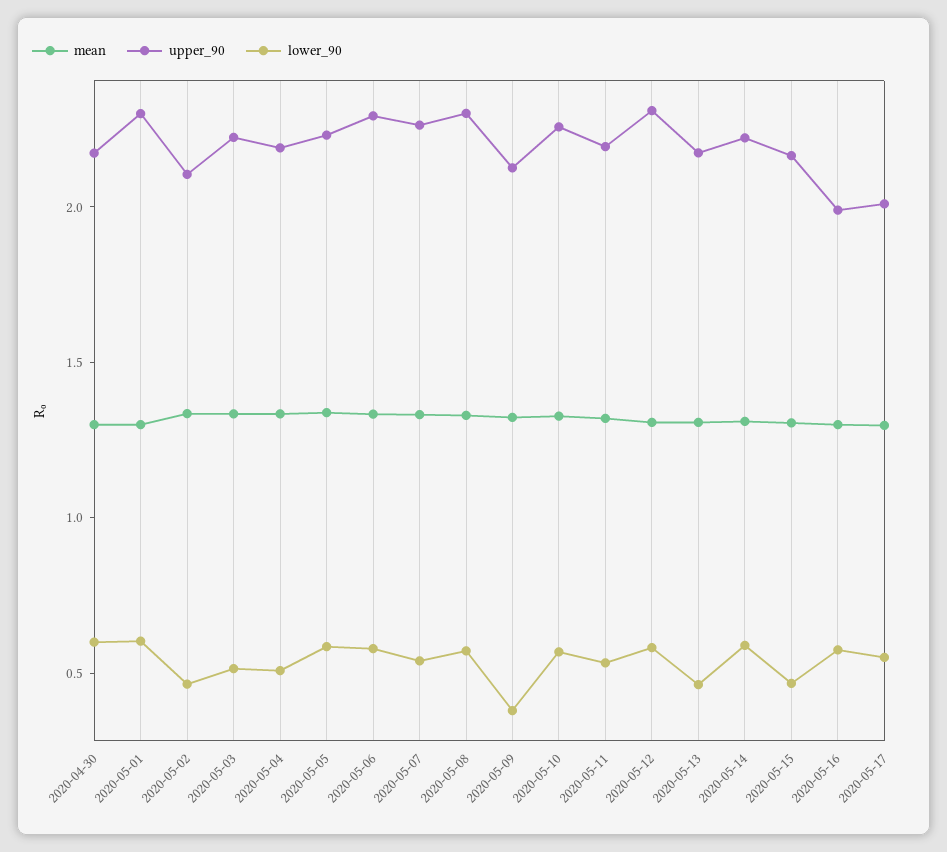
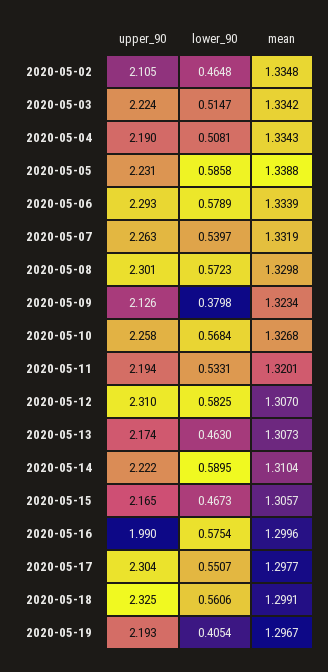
mean, 2020-04-30: 1.3 -> none
upper_90, 2020-04-30: 2.2 -> none
lower_90, 2020-04-30: 0.6 -> none
mean, 2020-05-01: 1.3 -> none
upper_90, 2020-05-01: 2.3 -> none
lower_90, 2020-05-01: 0.6 -> none
upper_90, 2020-05-17: 2 -> 2.304
upper_90, 2020-05-18: none -> 2.325
lower_90, 2020-05-18: none -> 0.5606
mean, 2020-05-18: none -> 1.2991
upper_90, 2020-05-19: none -> 2.193
lower_90, 2020-05-19: none -> 0.4054
mean, 2020-05-19: none -> 1.2967

